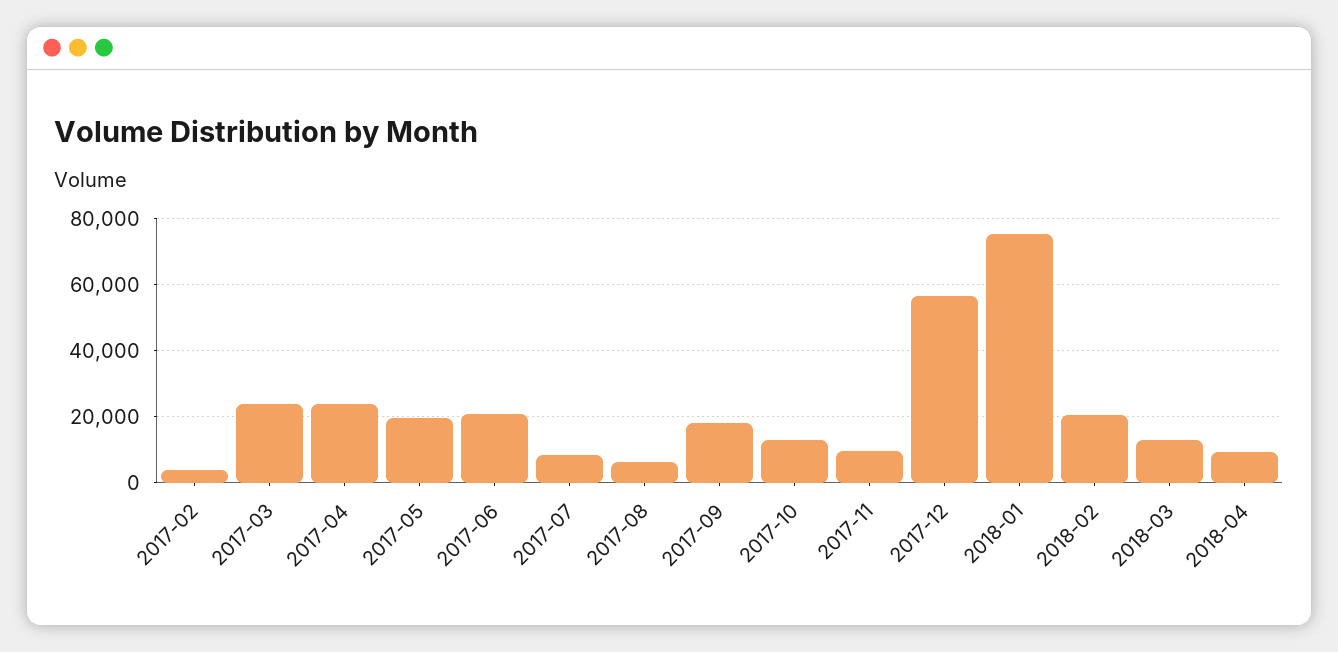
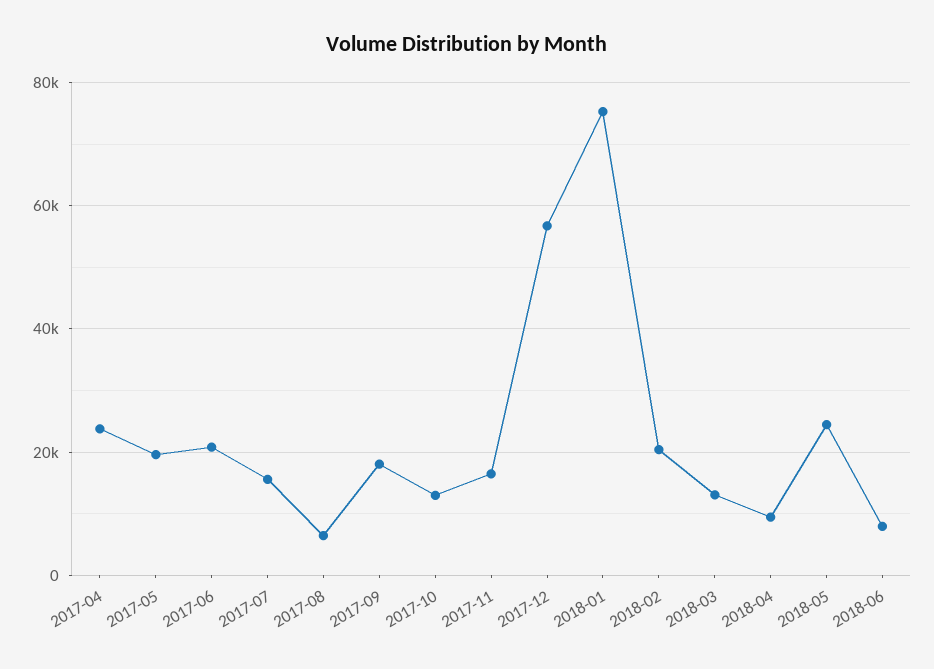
2017-02: 4000 -> none
2017-03: 24000 -> none
2017-07: 8000 -> 16000
2017-11: 10000 -> 16000
2018-05: none -> 24000
2018-06: none -> 8000

